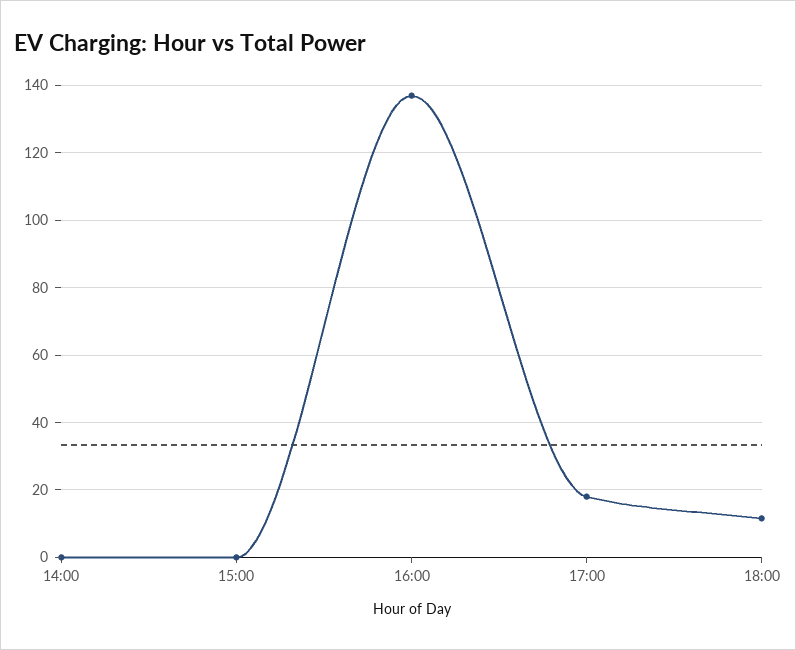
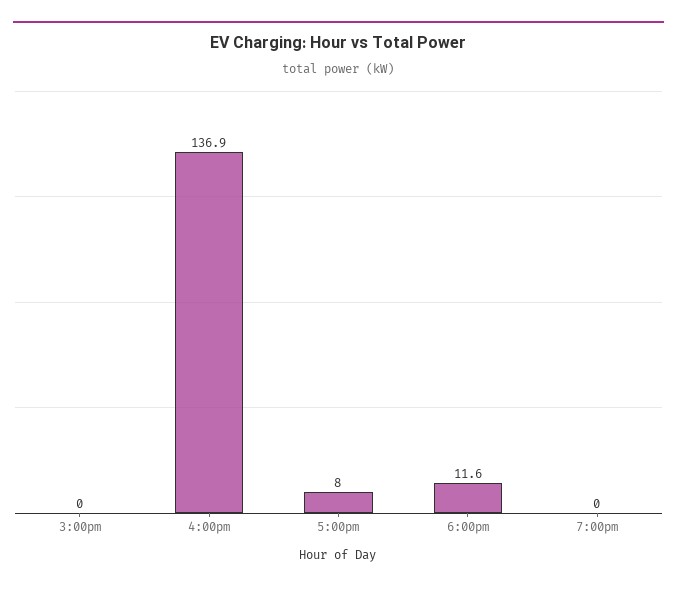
14:00: 0 -> none
17:00: 18 -> 8
7:00pm: none -> 0

